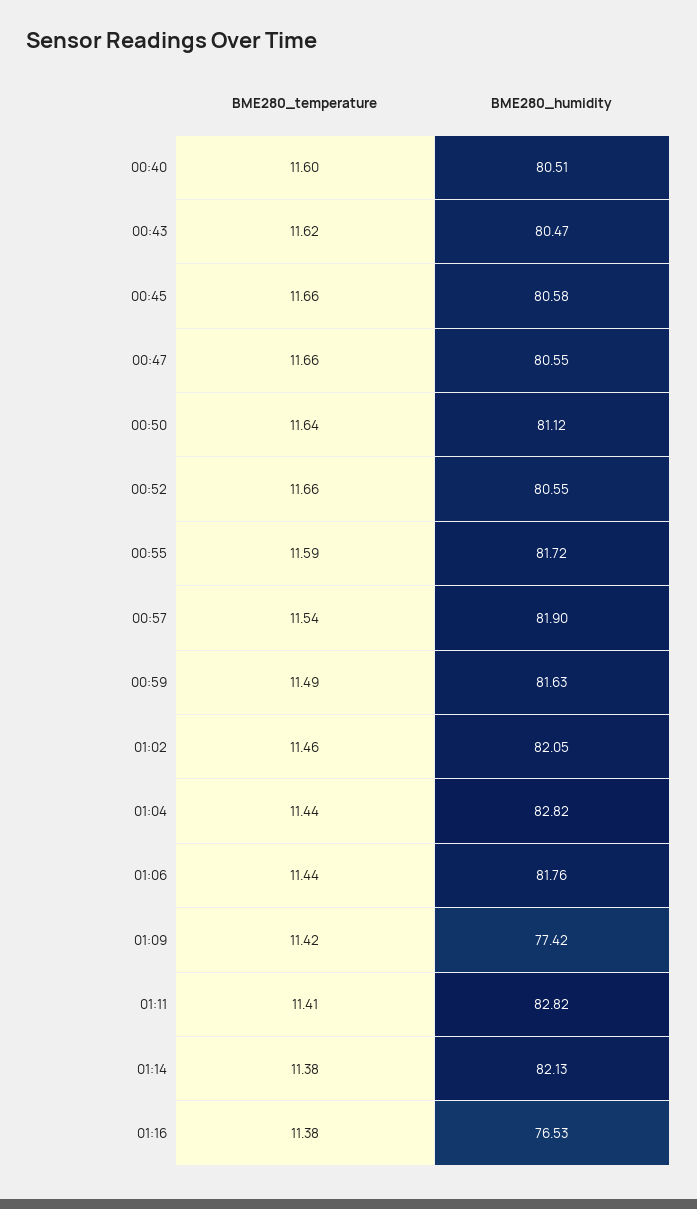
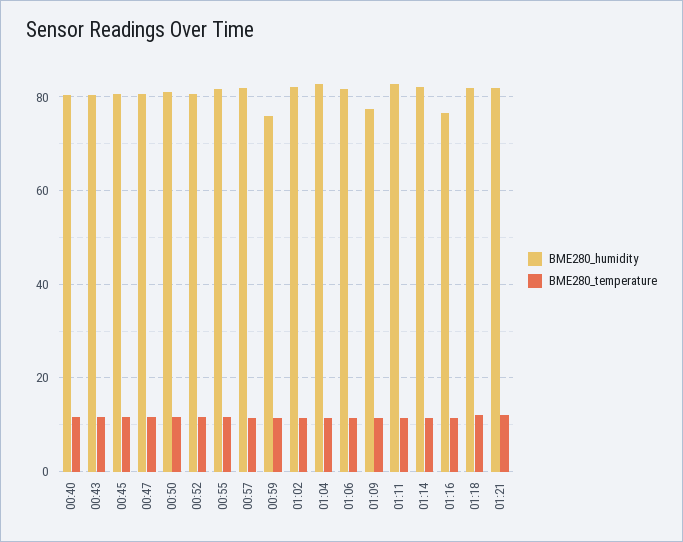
BME280_humidity, 00:59: 81.63 -> 76
BME280_humidity, 01:18: none -> 82
BME280_temperature, 01:18: none -> 12
BME280_humidity, 01:21: none -> 82
BME280_temperature, 01:21: none -> 12

